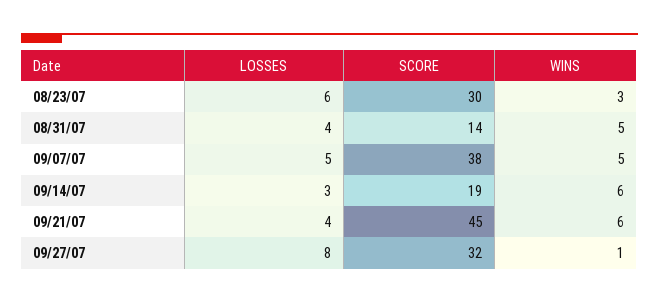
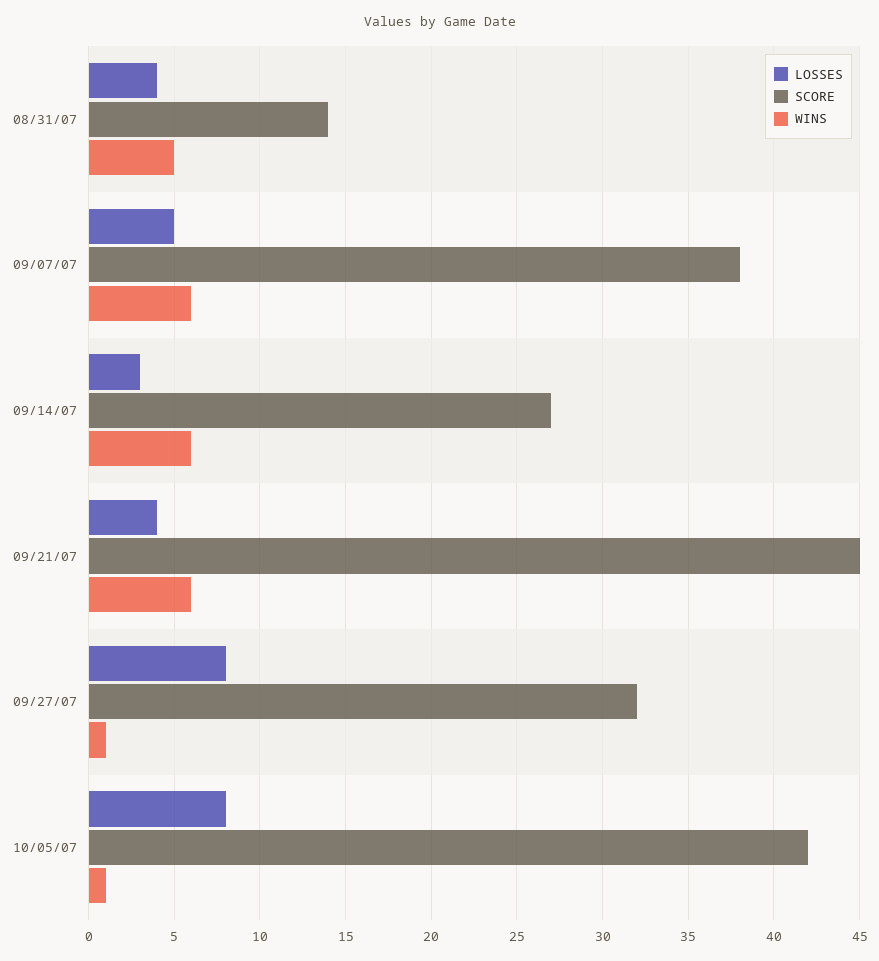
LOSSES, 08/23/07: 6 -> none
SCORE, 08/23/07: 30 -> none
WINS, 08/23/07: 3 -> none
WINS, 09/07/07: 5 -> 6
SCORE, 09/14/07: 19 -> 27
LOSSES, 10/05/07: none -> 8
SCORE, 10/05/07: none -> 42
WINS, 10/05/07: none -> 1

